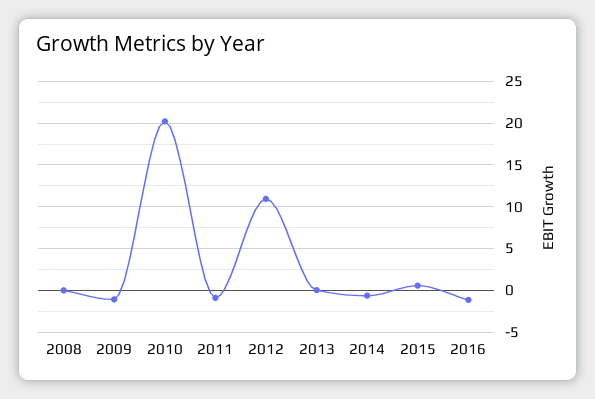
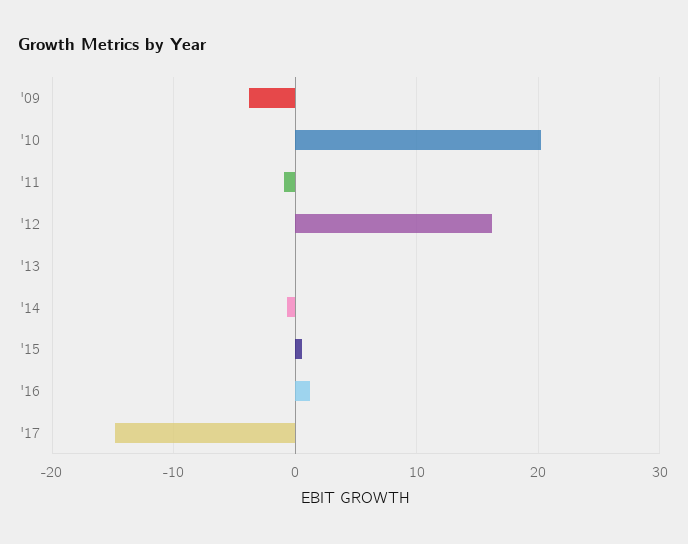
2008: 0 -> none
2009: -1 -> -4
2012: 11 -> 16
2016: -1 -> 1
'17: none -> -15

